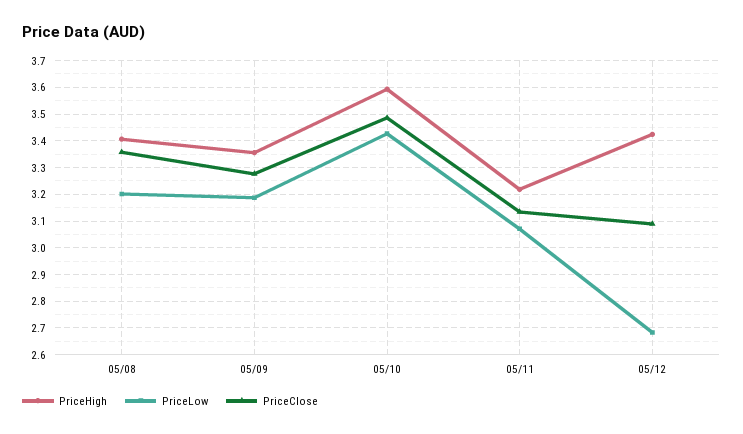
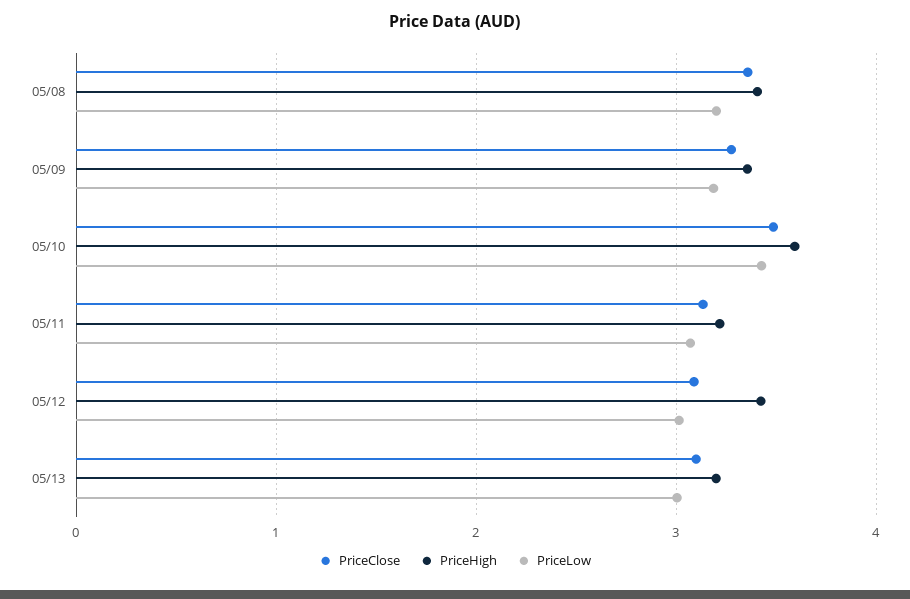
PriceLow, 05/12: 2.675 -> 3
PriceClose, 05/13: none -> 3.1
PriceHigh, 05/13: none -> 3.2
PriceLow, 05/13: none -> 3

